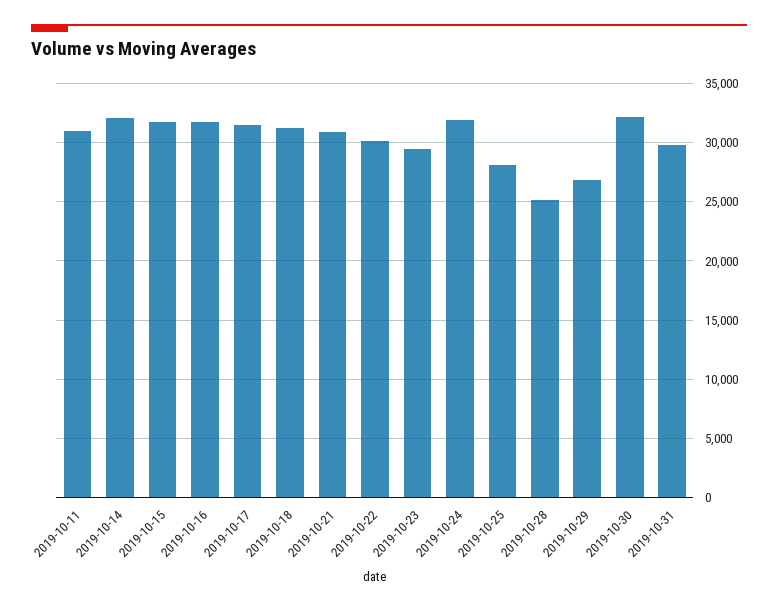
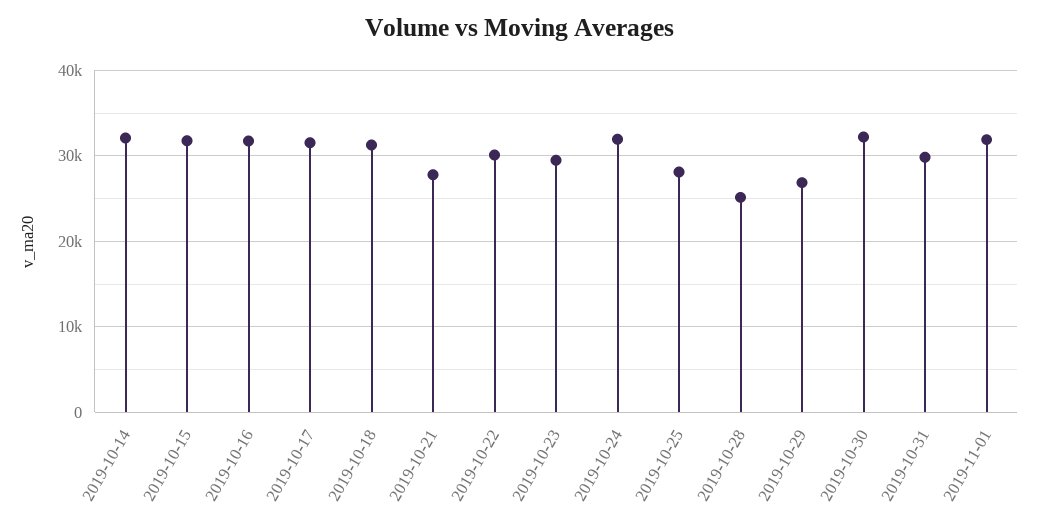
2019-10-11: 31000 -> none
2019-10-21: 31000 -> 28000
2019-11-01: none -> 32000

